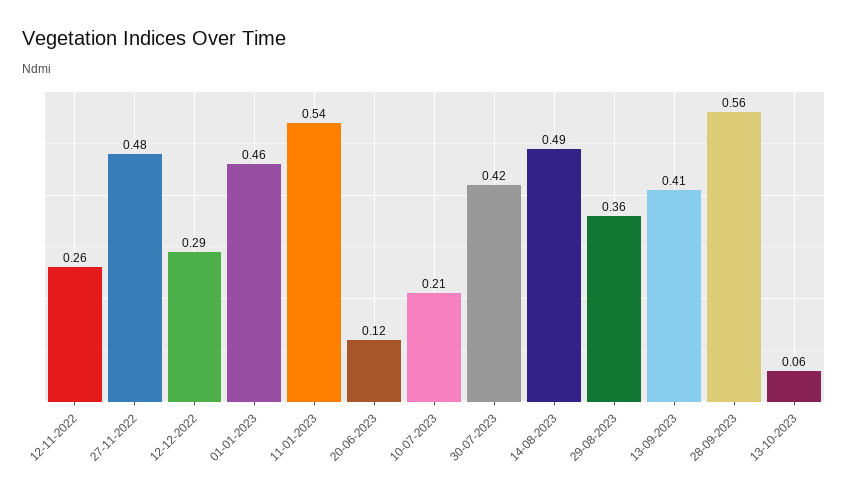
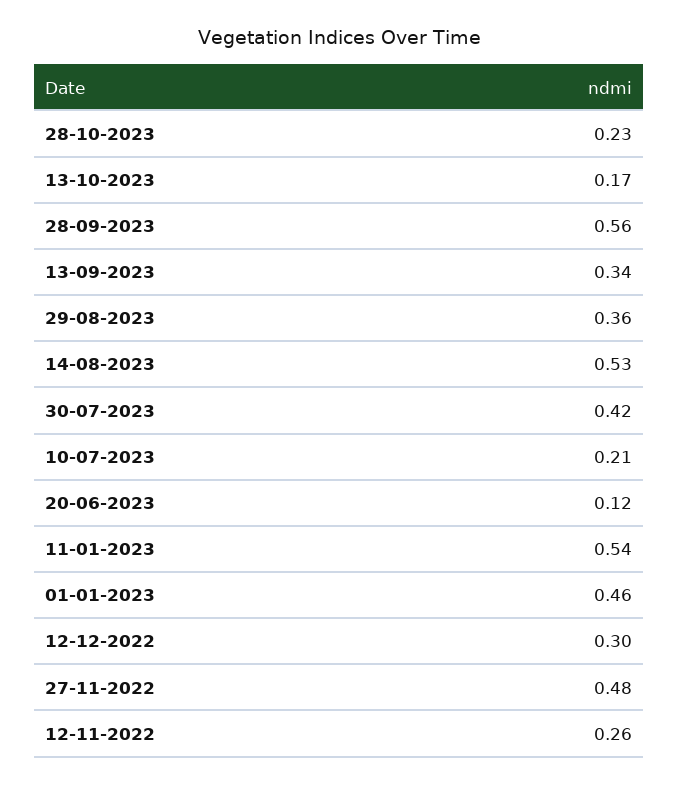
12-12-2022: 0.29 -> 0.3
14-08-2023: 0.49 -> 0.53
13-09-2023: 0.41 -> 0.34
13-10-2023: 0.06 -> 0.17
28-10-2023: none -> 0.23

